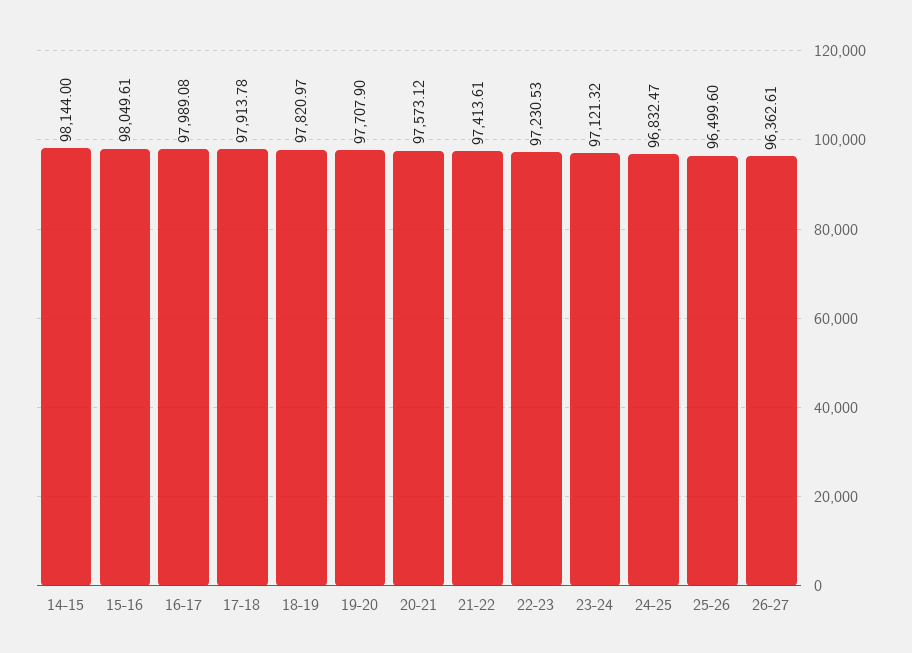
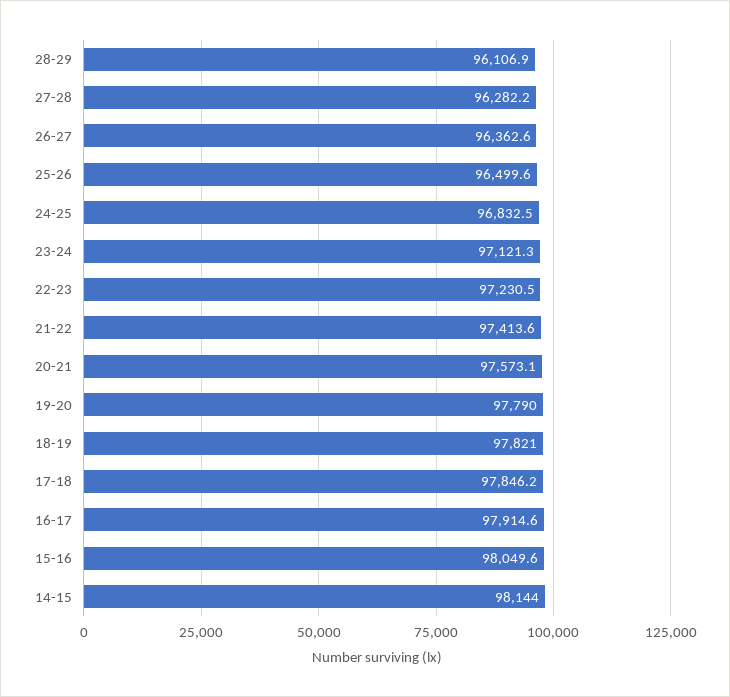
16-17: 97989.08 -> 97914.6
17-18: 97913.78 -> 97846.2
19-20: 97707.9 -> 97790
28-29: none -> 96106.9
27-28: none -> 96282.2

